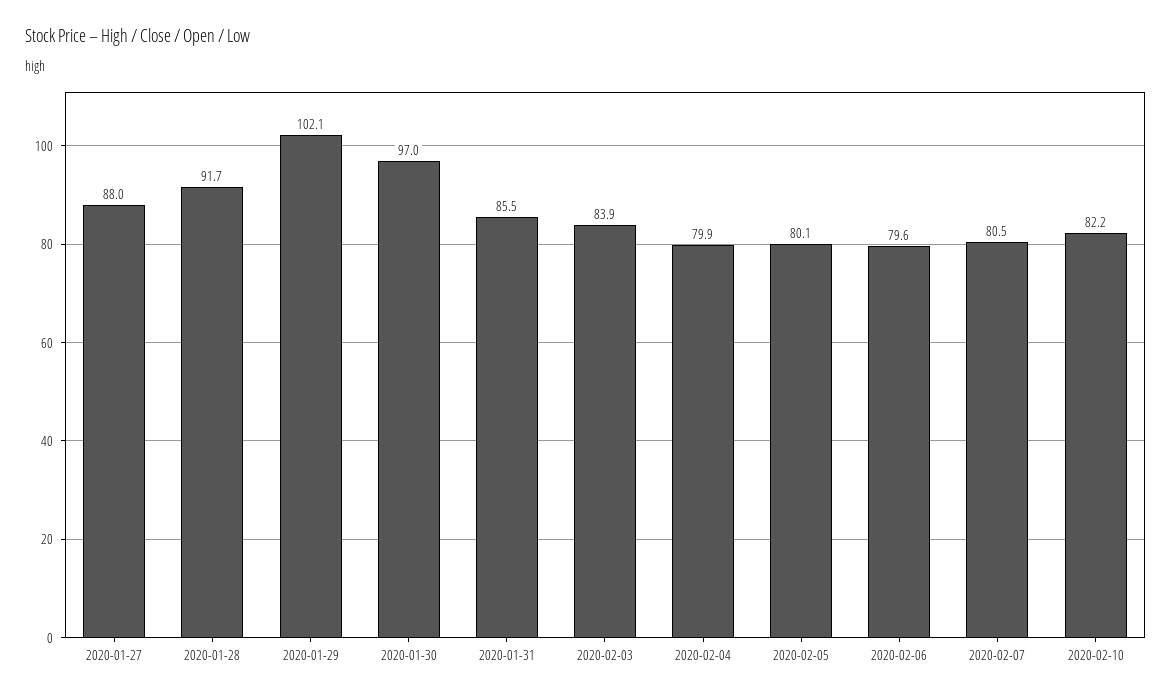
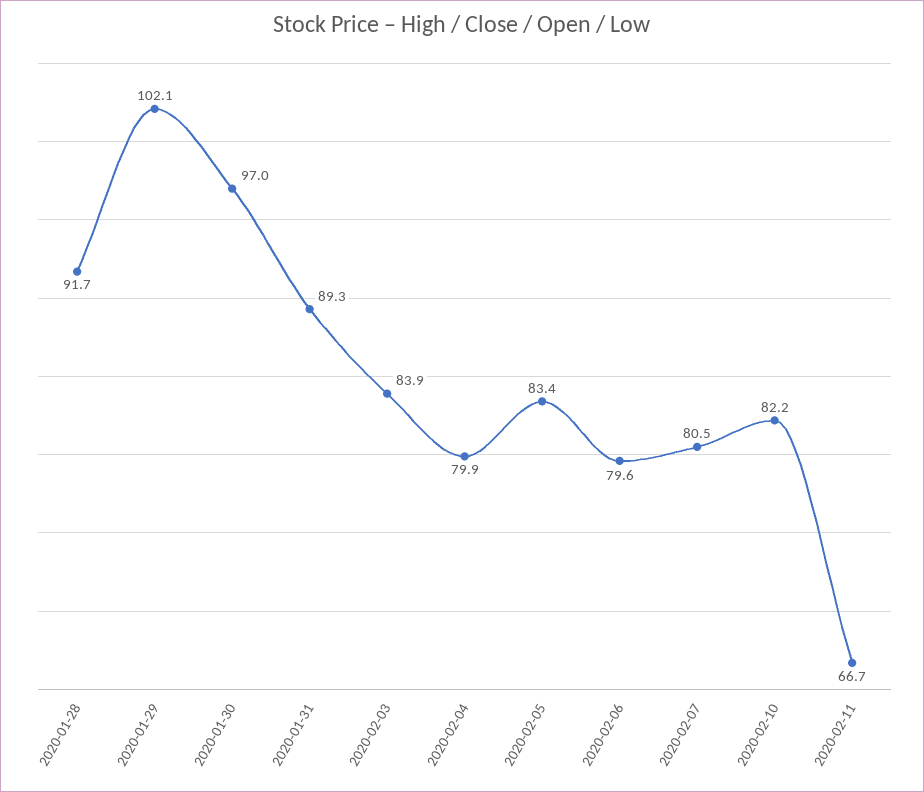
2020-01-27: 88 -> none
2020-01-31: 85.5 -> 89.3
2020-02-05: 80.1 -> 83.4
2020-02-11: none -> 66.7

